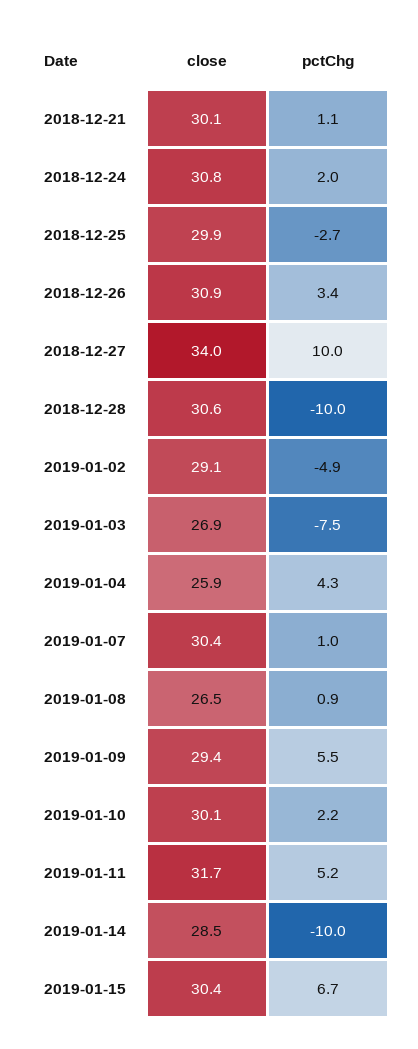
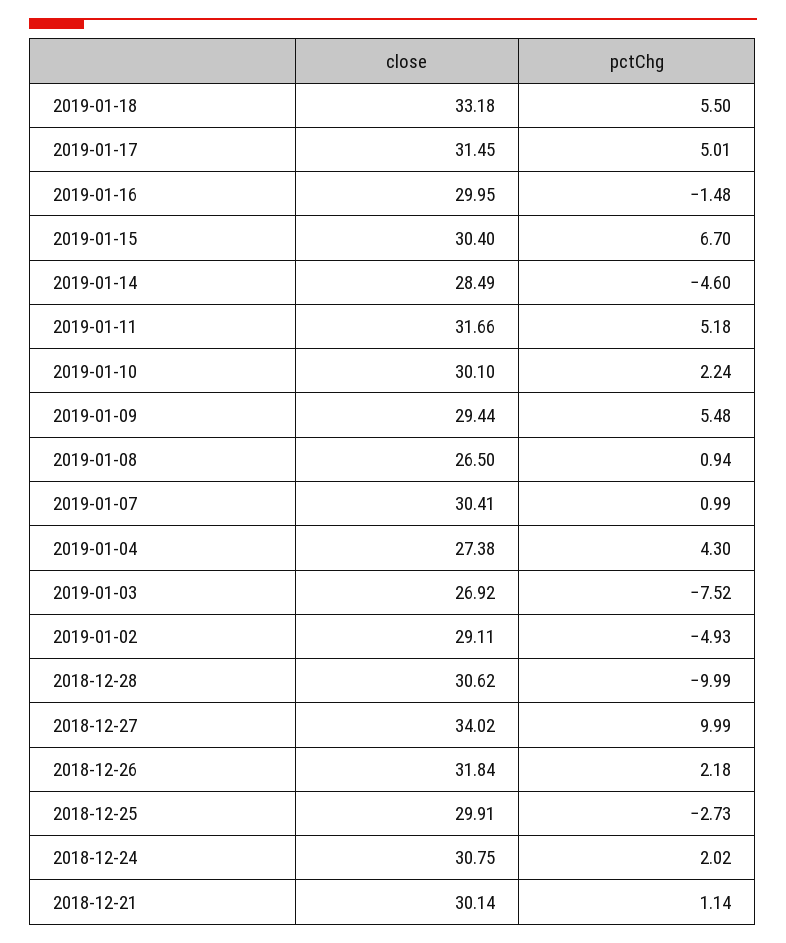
close, 2018-12-26: 30.9 -> 31.84
pctChg, 2018-12-26: 3.4 -> 2.18
close, 2019-01-04: 25.9 -> 27.38
pctChg, 2019-01-14: -10 -> -4.6
close, 2019-01-18: none -> 33.18
pctChg, 2019-01-18: none -> 5.5
close, 2019-01-17: none -> 31.45
pctChg, 2019-01-17: none -> 5.01
close, 2019-01-16: none -> 29.95
pctChg, 2019-01-16: none -> -1.48

